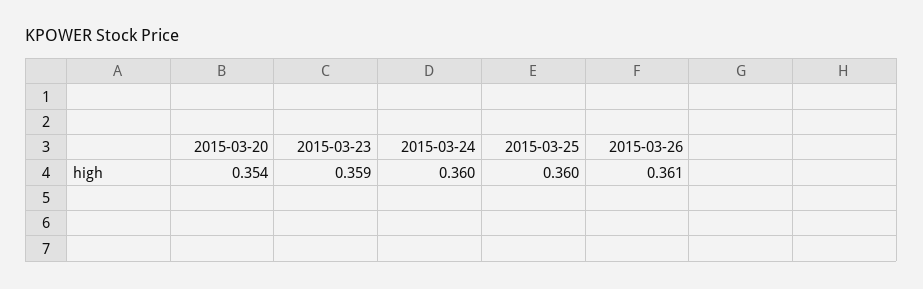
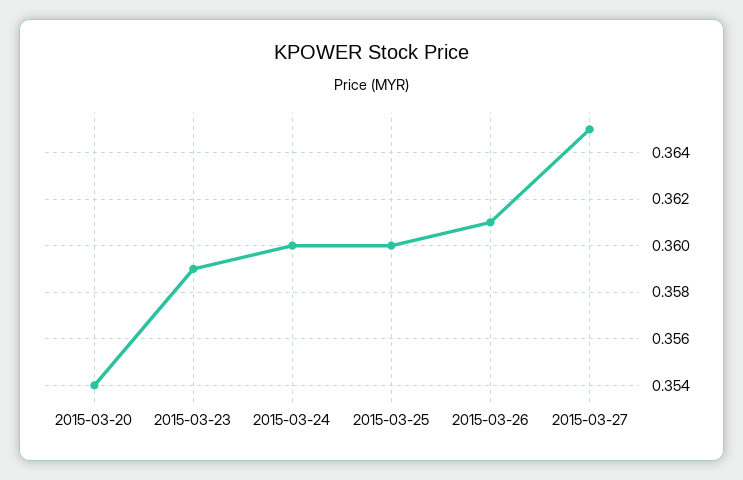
2015-03-27: none -> 0.365

